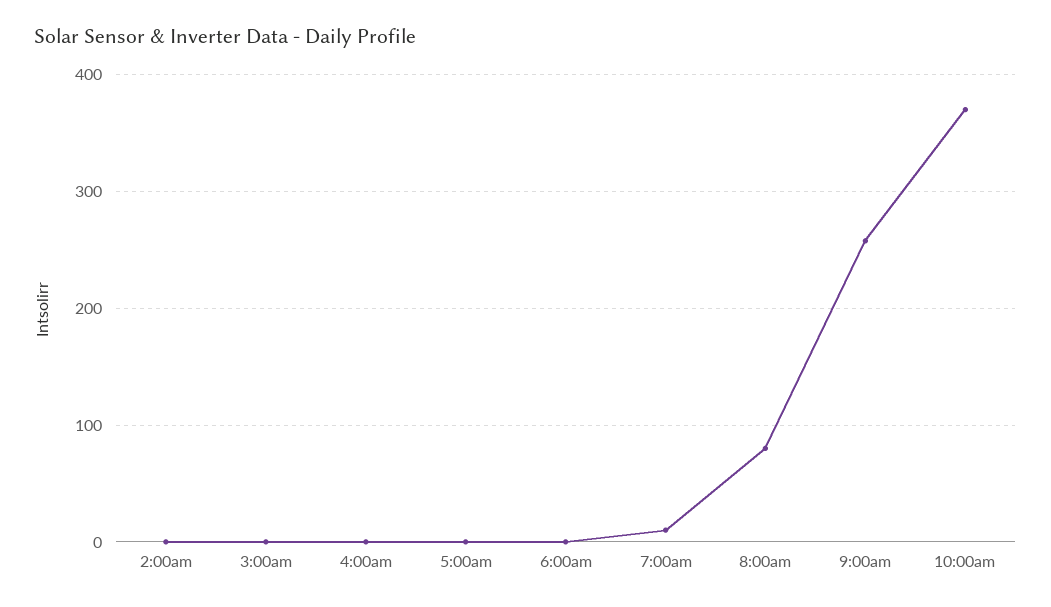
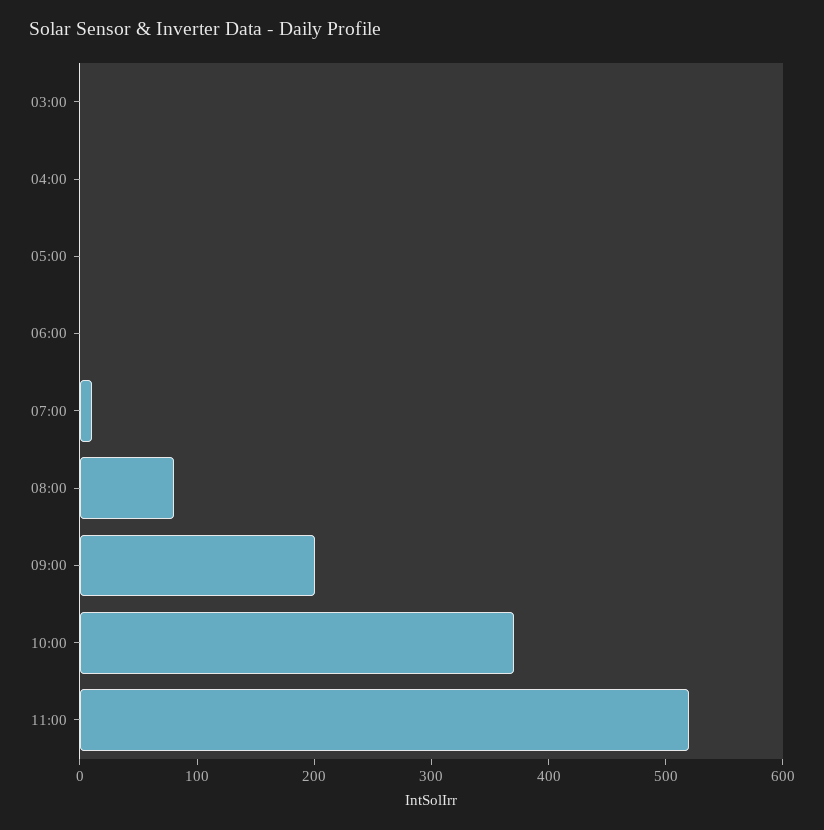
2:00am: 0 -> none
9:00am: 260 -> 200
11:00: none -> 520

